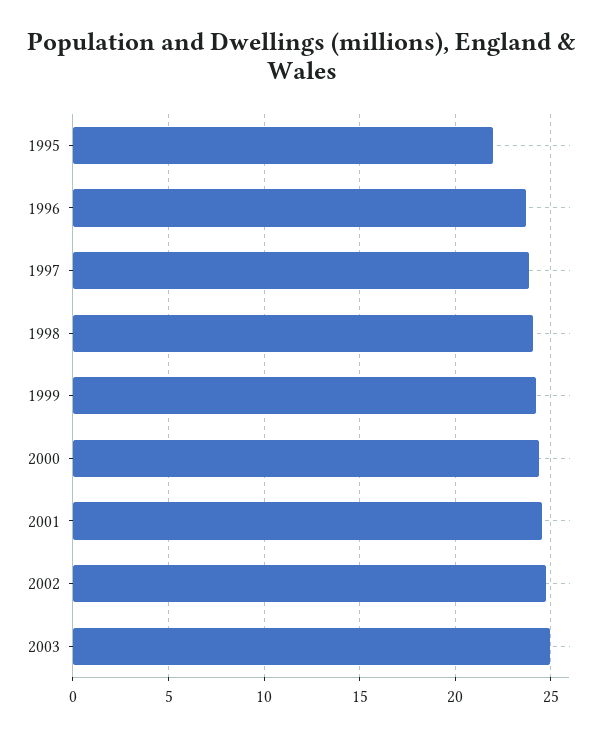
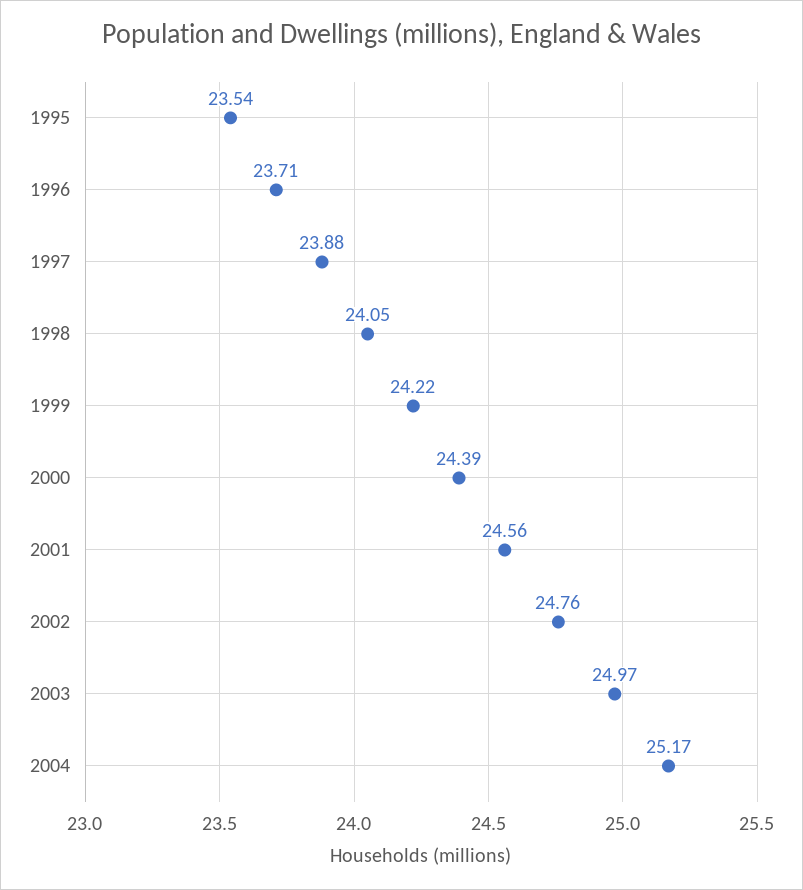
1995: 22 -> 23.54
2004: none -> 25.17

